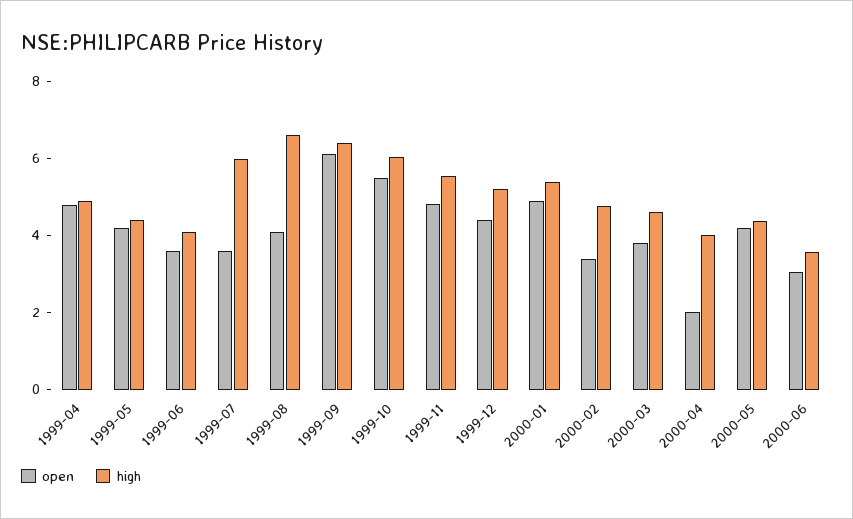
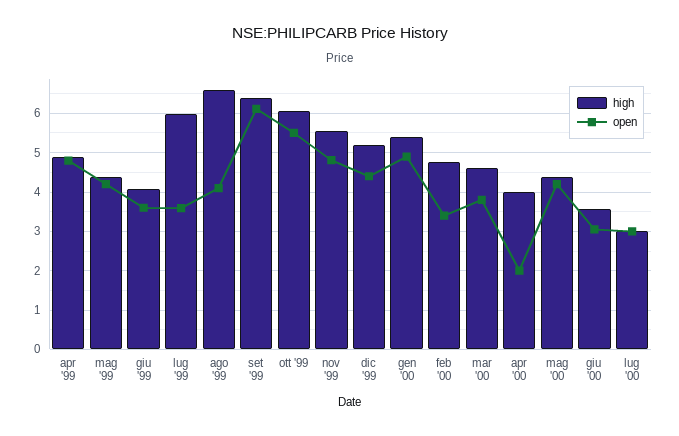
high, lug '00: none -> 3
open, lug '00: none -> 3

